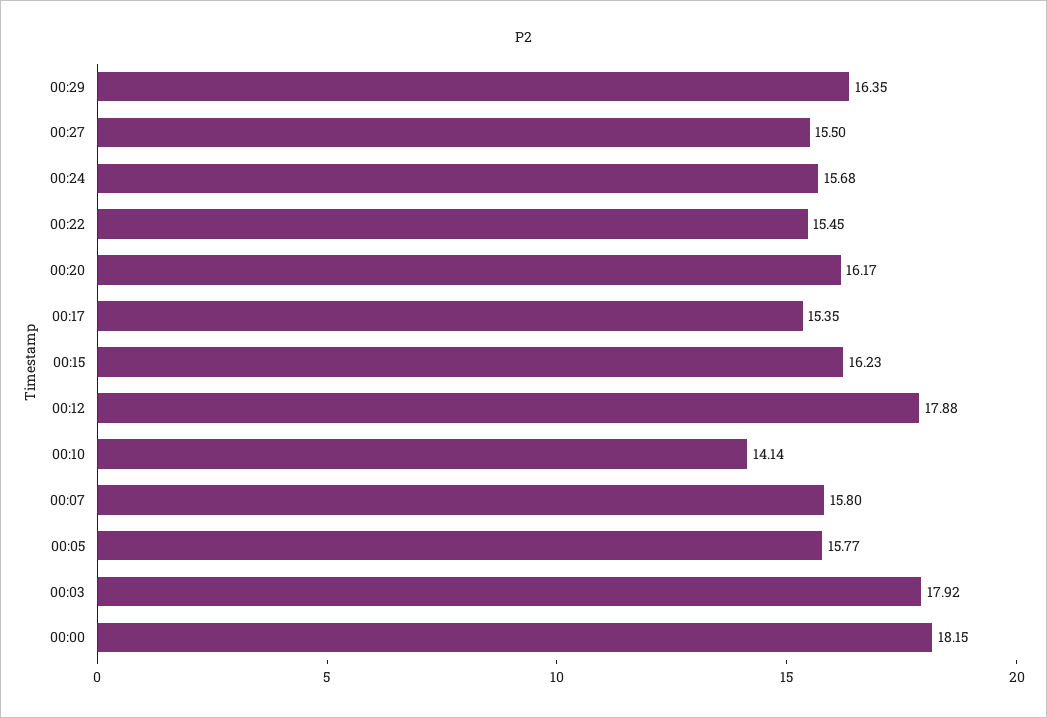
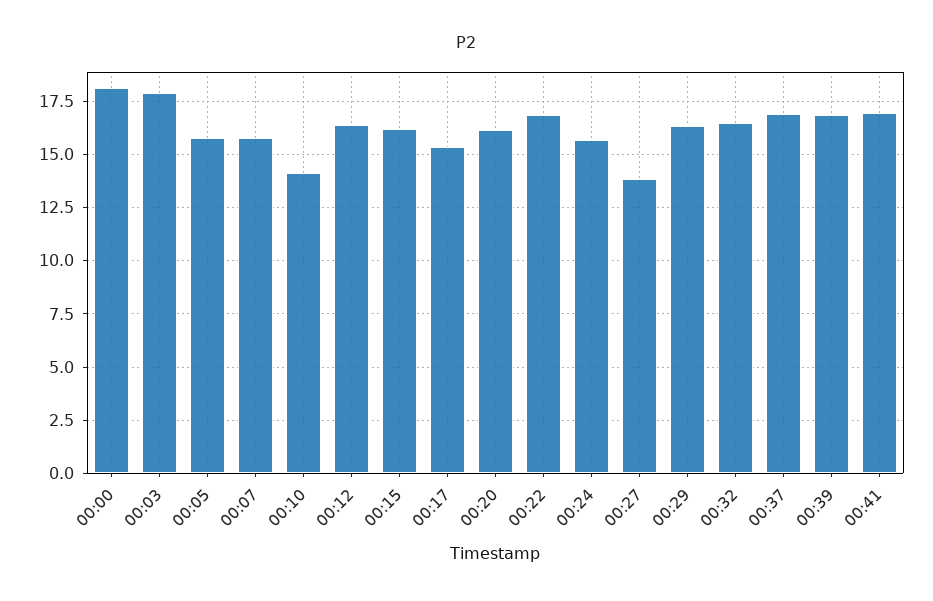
00:27: 15.5 -> 14
00:22: 15.45 -> 17
00:12: 17.88 -> 16.5
00:32: none -> 16.5
00:37: none -> 17
00:39: none -> 17
00:41: none -> 17

